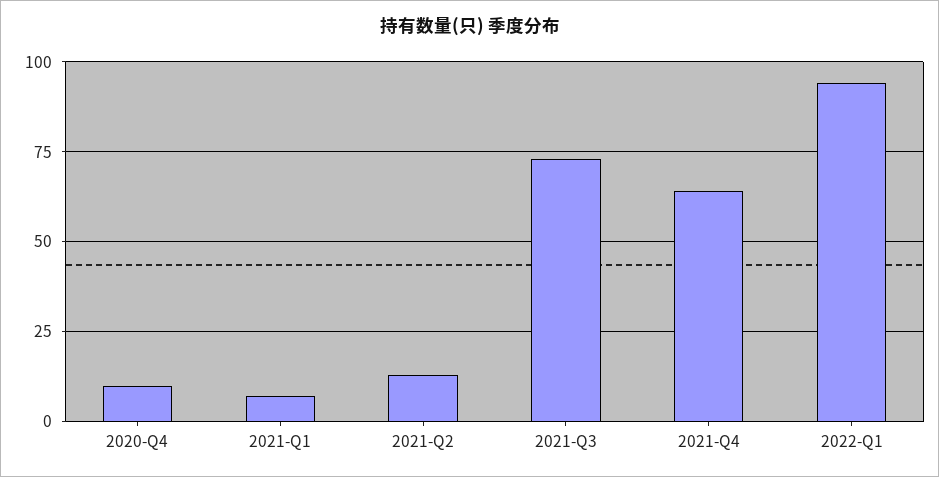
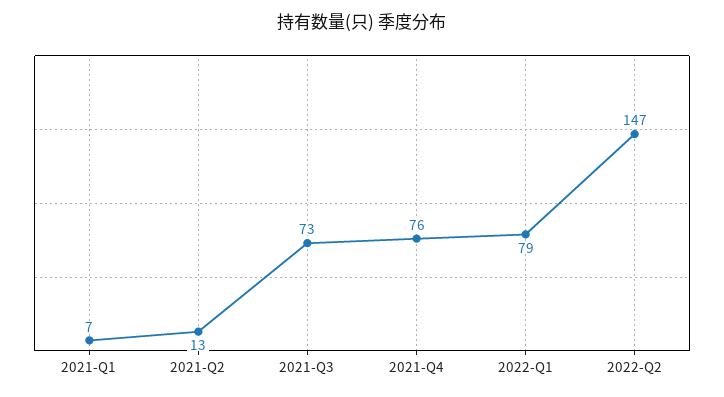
2020-Q4: 10 -> none
2021-Q4: 65 -> 76
2022-Q1: 95 -> 79
2022-Q2: none -> 147

